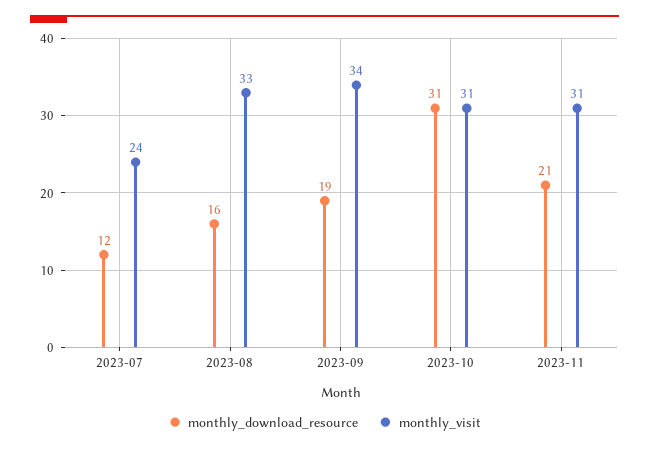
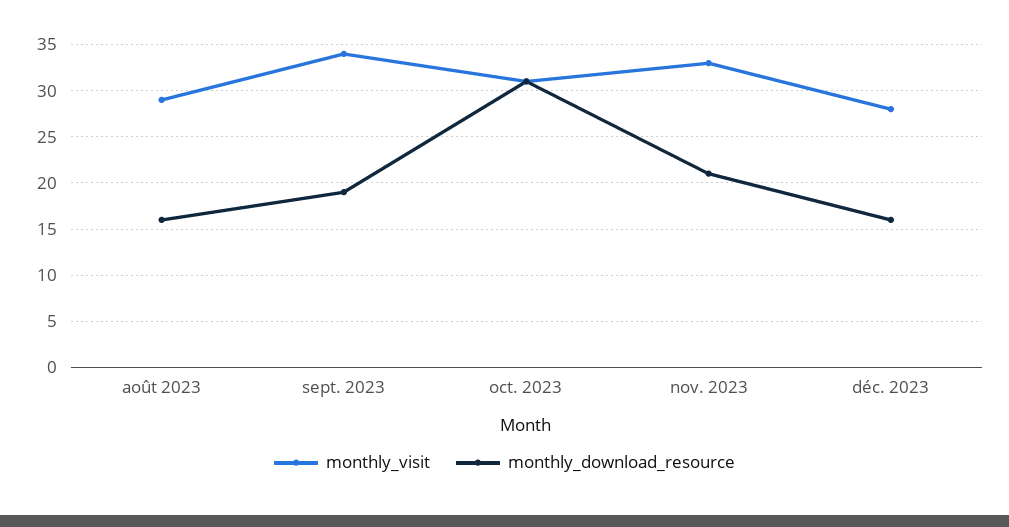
monthly_download_resource, 2023-07: 12 -> none
monthly_visit, 2023-07: 24 -> none
monthly_visit, 2023-08: 33 -> 29
monthly_visit, 2023-11: 31 -> 33
monthly_visit, déc. 2023: none -> 28
monthly_download_resource, déc. 2023: none -> 16

